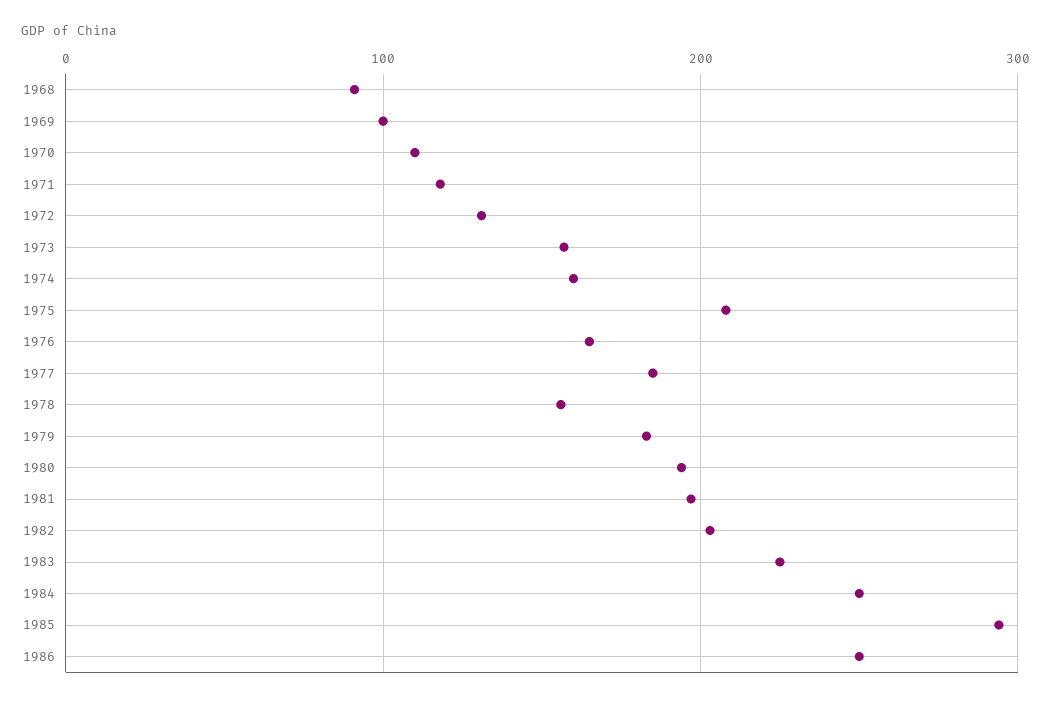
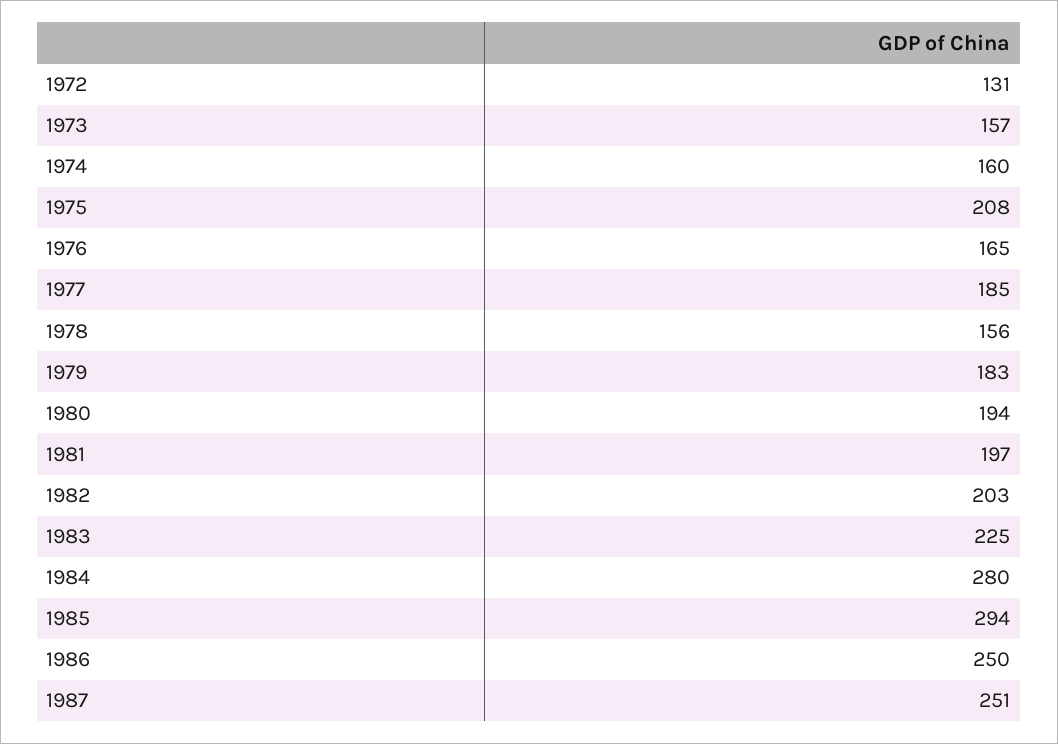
1968: 90 -> none
1969: 100 -> none
1970: 110 -> none
1971: 120 -> none
1984: 250 -> 280
1987: none -> 251

